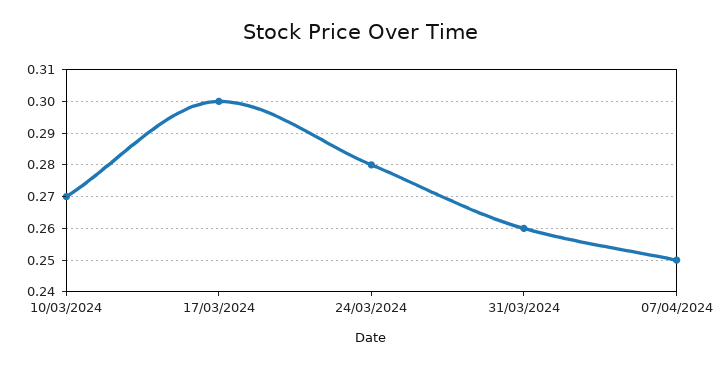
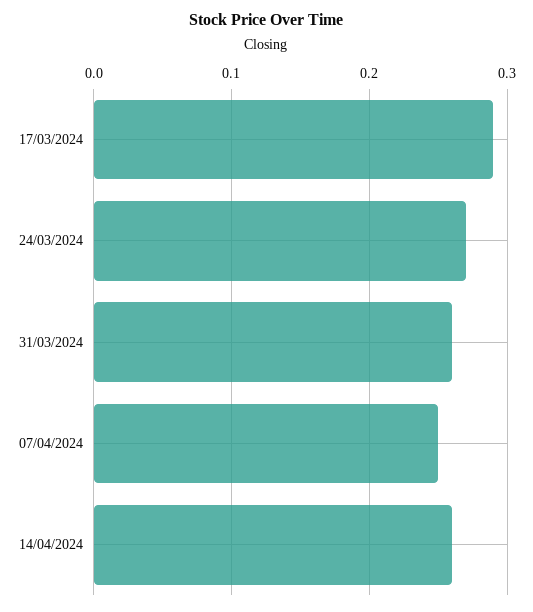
10/03/2024: 0.27 -> none
17/03/2024: 0.3 -> 0.29
24/03/2024: 0.28 -> 0.27
14/04/2024: none -> 0.26

